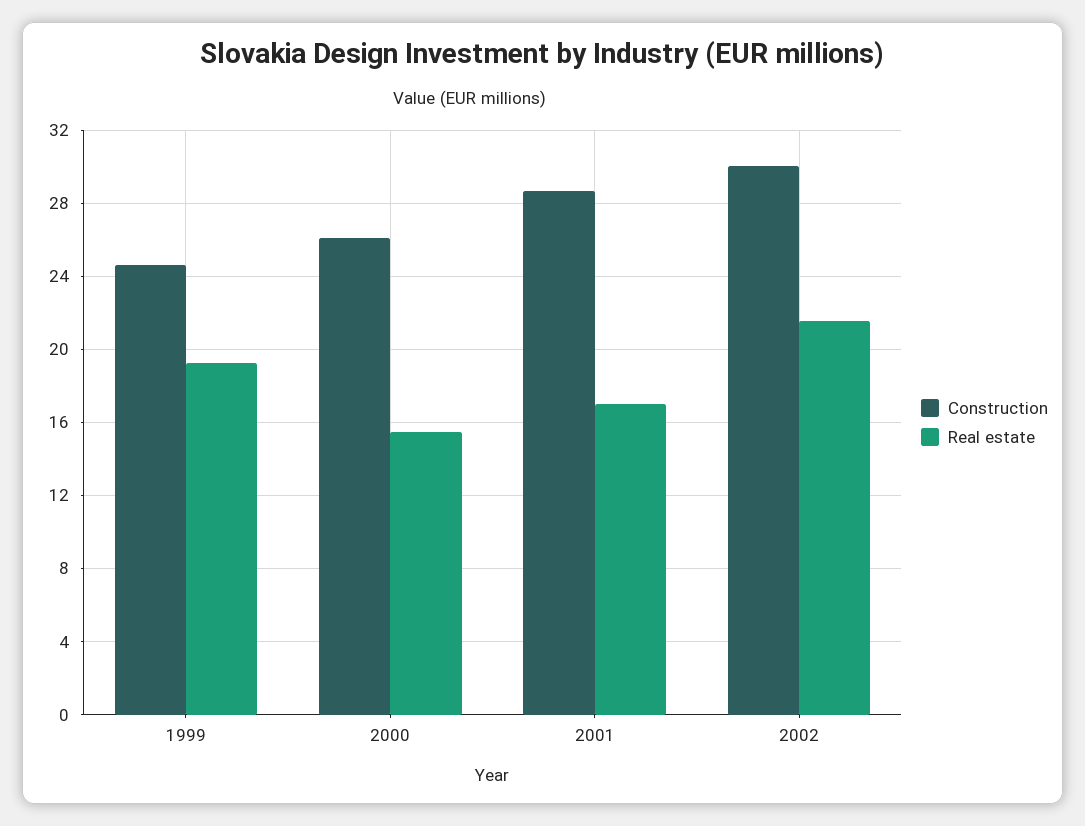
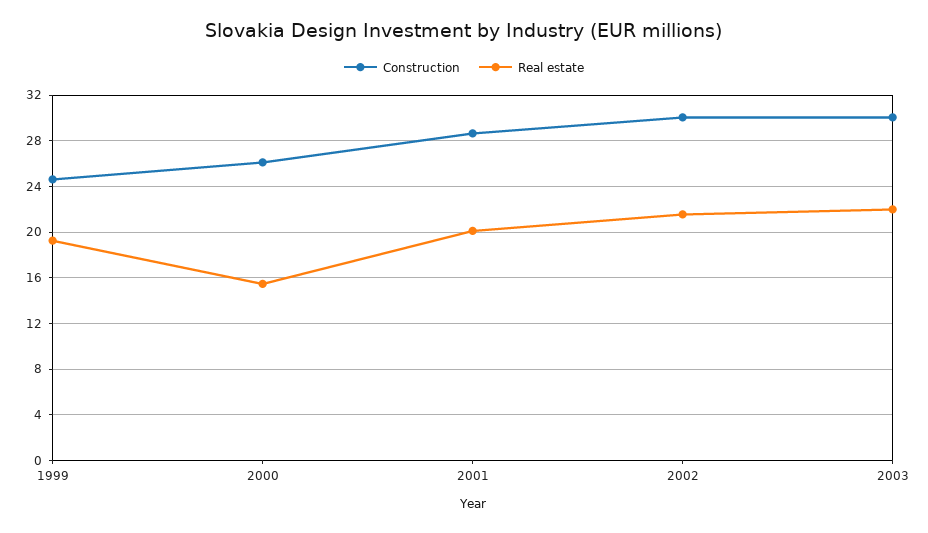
Real estate, 2001: 17 -> 20
Construction, 2003: none -> 30
Real estate, 2003: none -> 22

